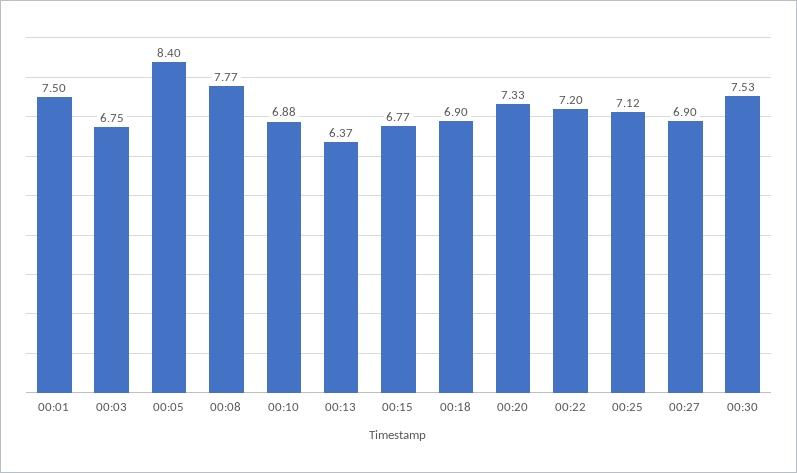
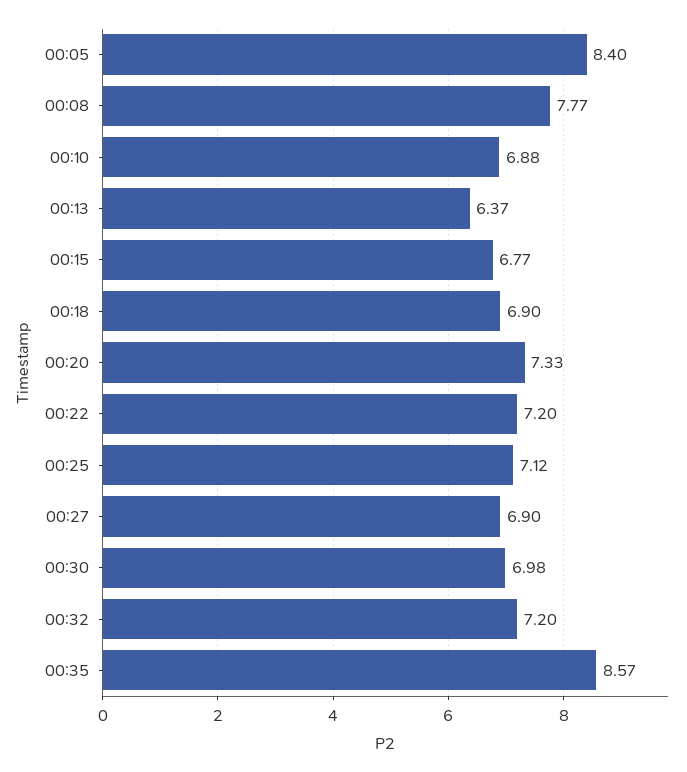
00:01: 7.5 -> none
00:03: 6.75 -> none
00:30: 7.53 -> 6.98
00:32: none -> 7.2
00:35: none -> 8.57

